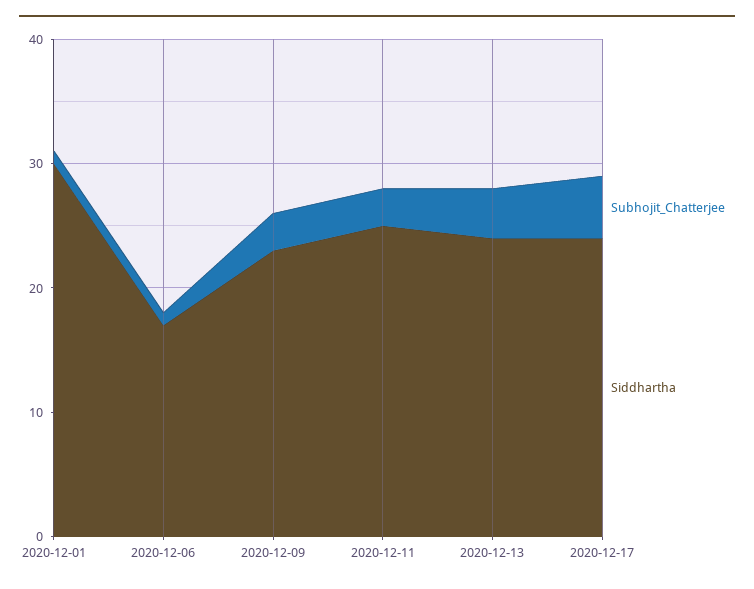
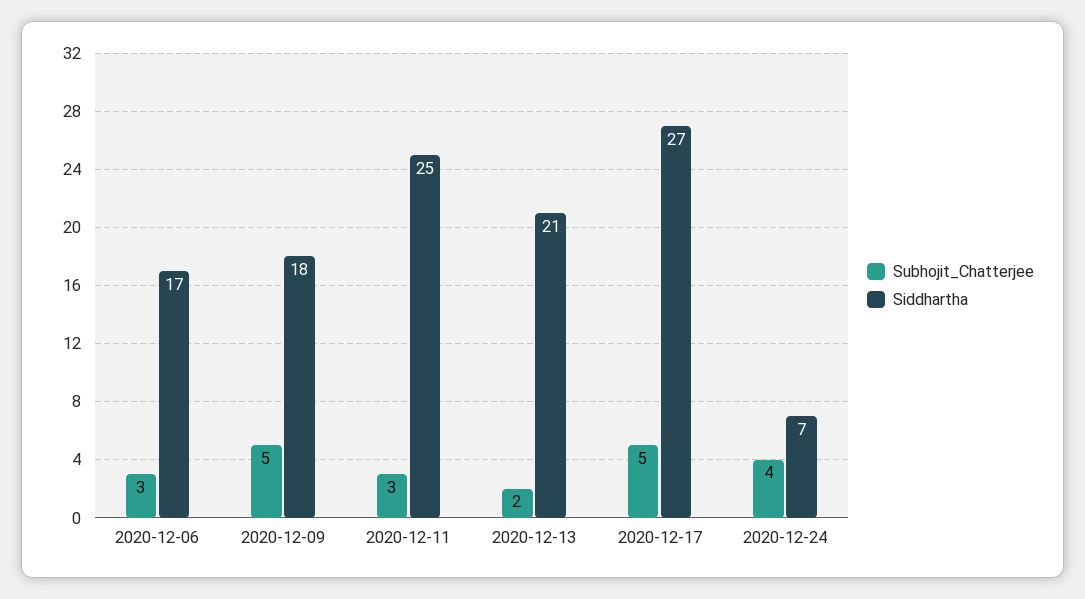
Subhojit_Chatterjee, 2020-12-01: 1 -> none
Siddhartha, 2020-12-01: 30 -> none
Subhojit_Chatterjee, 2020-12-06: 1 -> 3
Subhojit_Chatterjee, 2020-12-09: 3 -> 5
Siddhartha, 2020-12-09: 23 -> 18
Subhojit_Chatterjee, 2020-12-13: 4 -> 2
Siddhartha, 2020-12-13: 24 -> 21
Siddhartha, 2020-12-17: 24 -> 27
Subhojit_Chatterjee, 2020-12-24: none -> 4
Siddhartha, 2020-12-24: none -> 7

